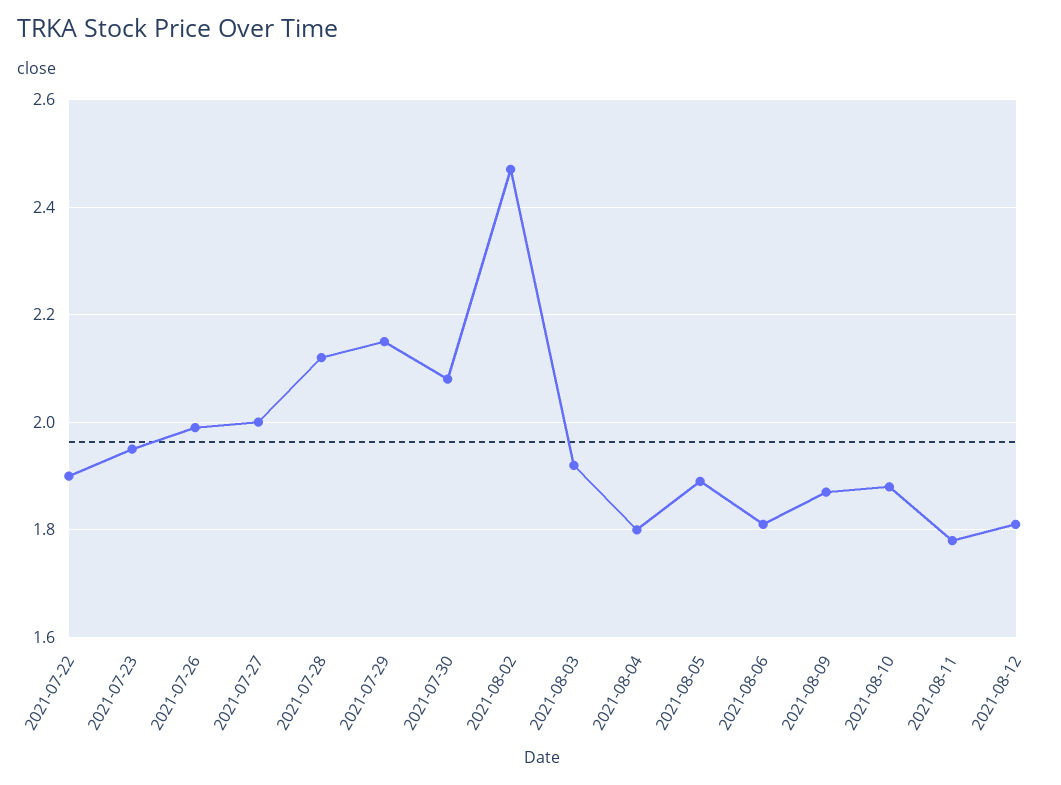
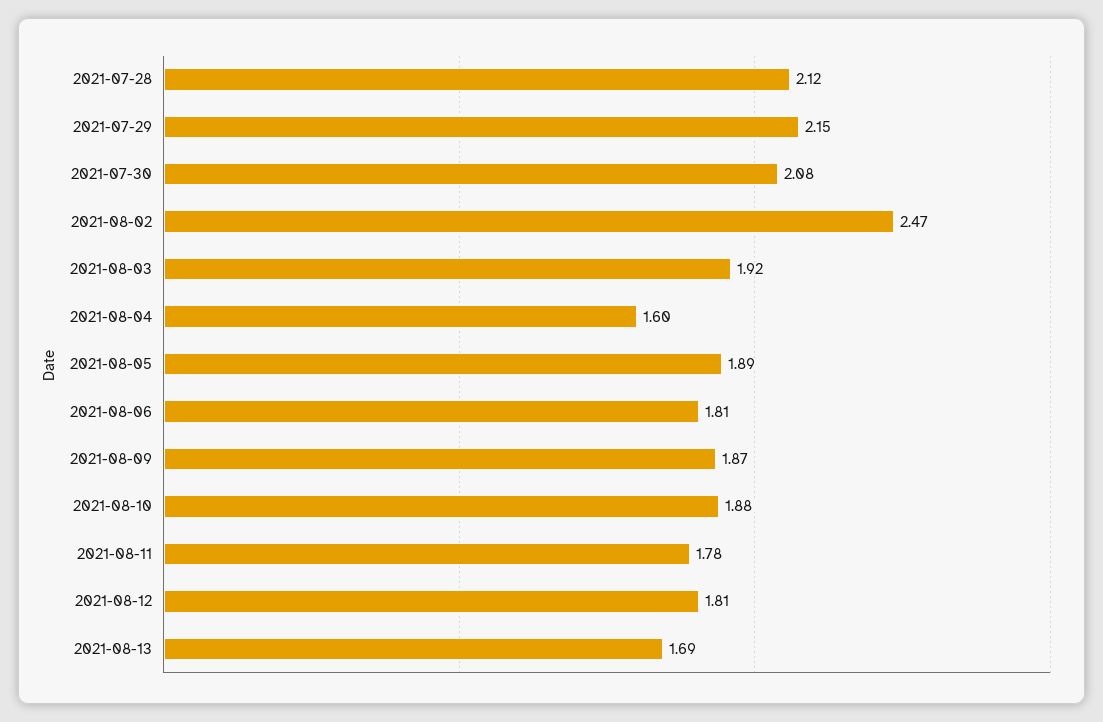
2021-07-22: 1.9 -> none
2021-07-23: 1.95 -> none
2021-07-26: 2 -> none
2021-07-27: 2 -> none
2021-08-04: 1.8 -> 1.6
2021-08-13: none -> 1.69

